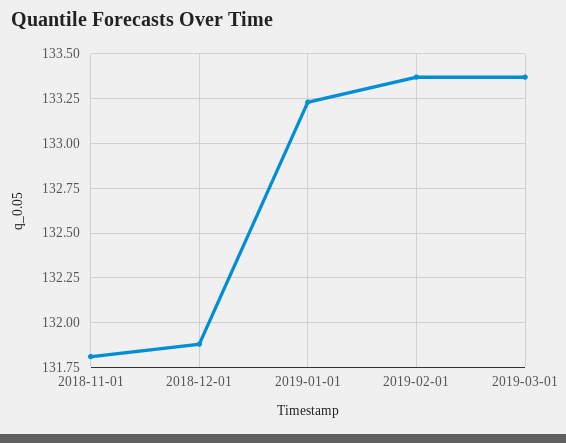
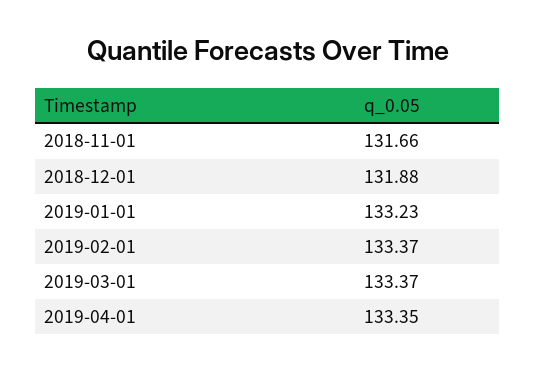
2018-11-01: 131.8 -> 131.66
2019-04-01: none -> 133.35

